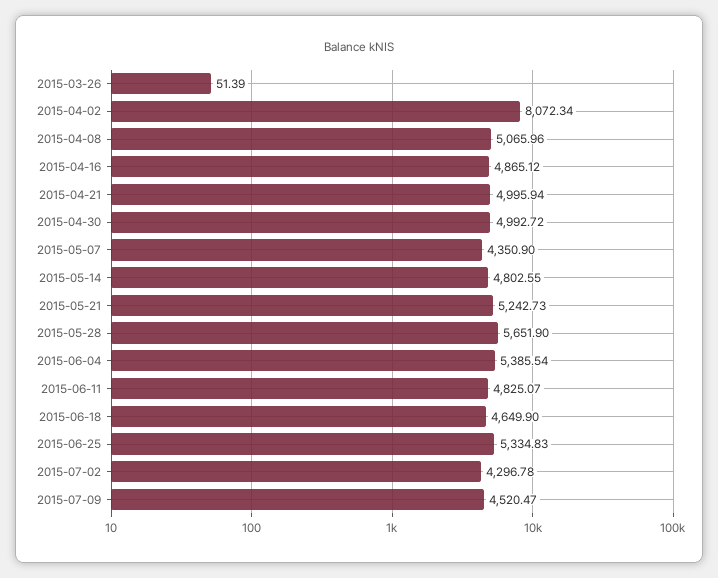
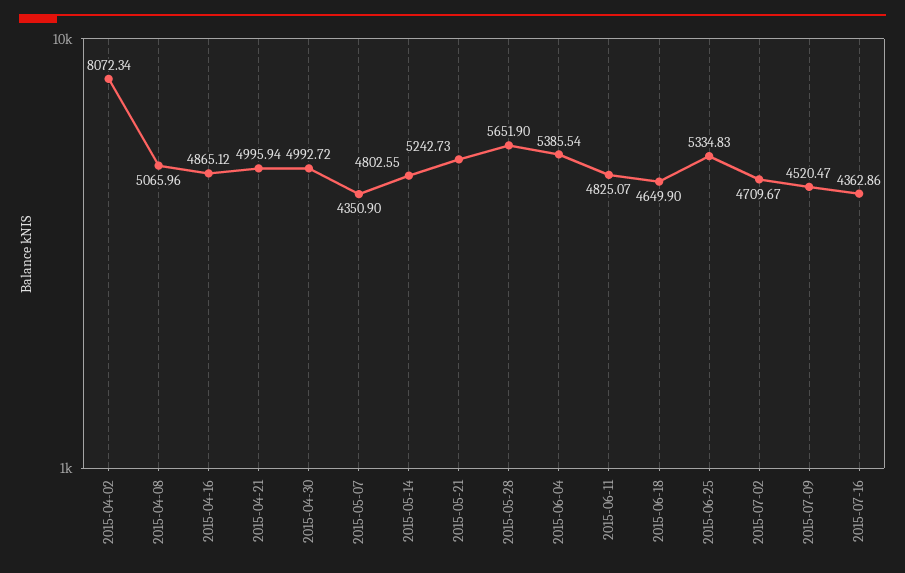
2015-03-26: 51.39 -> none
2015-07-02: 4296.78 -> 4709.67
2015-07-16: none -> 4362.86

